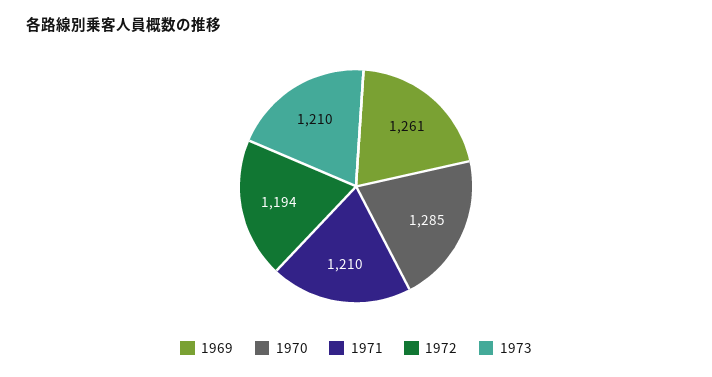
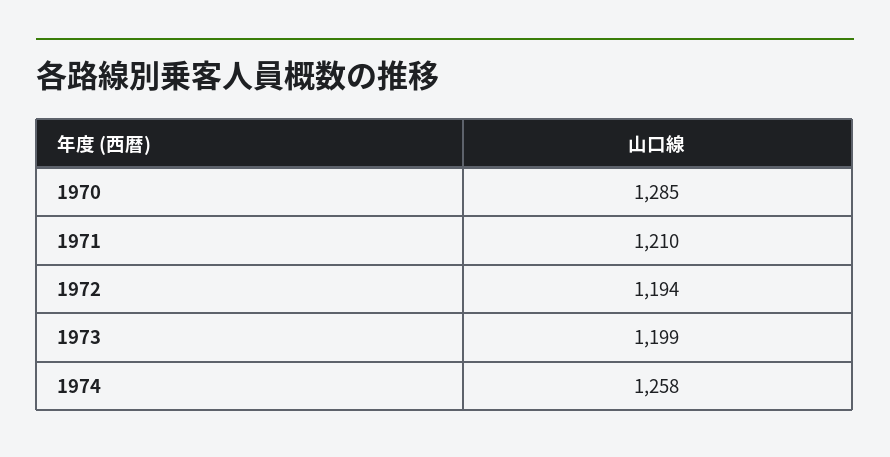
1969: 1261 -> none
1973: 1210 -> 1199
1974: none -> 1258

